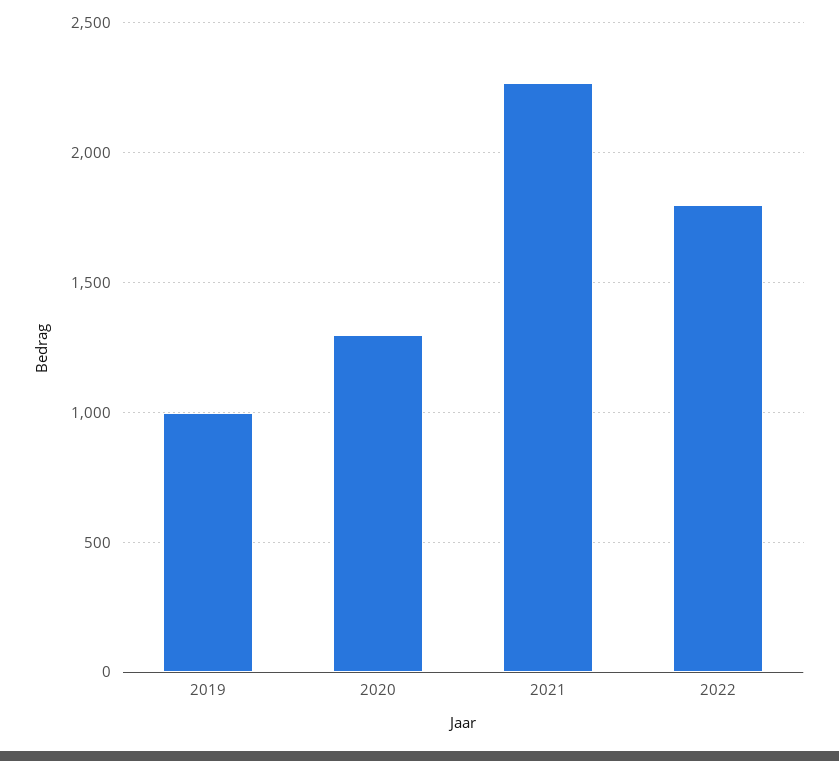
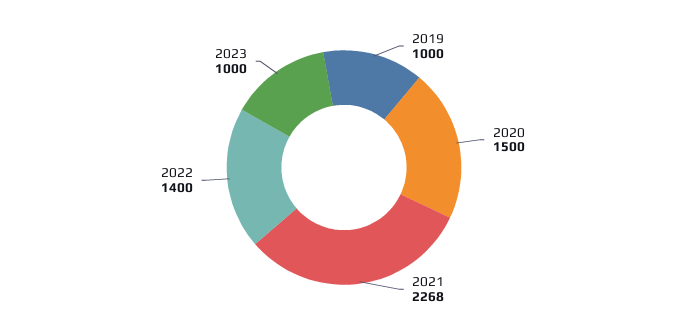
2020: 1300 -> 1500
2022: 1800 -> 1400
2023: none -> 1000

